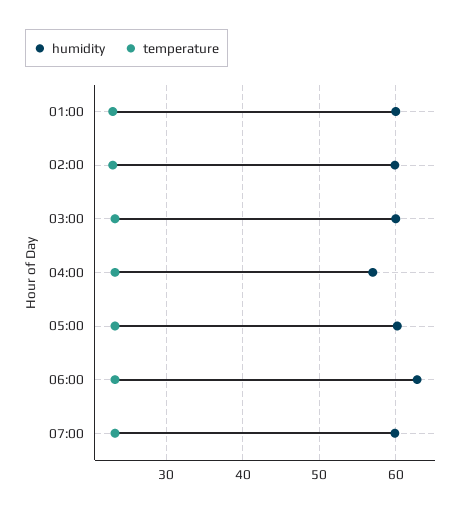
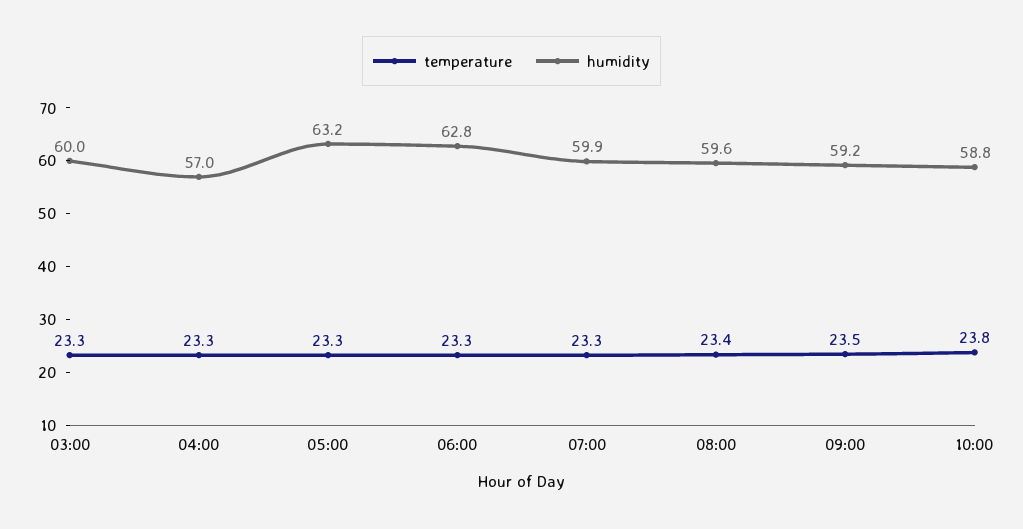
humidity, 01:00: 60 -> none
temperature, 01:00: 23 -> none
humidity, 02:00: 60 -> none
temperature, 02:00: 23 -> none
humidity, 05:00: 60 -> 63.2
temperature, 08:00: none -> 23.4
humidity, 08:00: none -> 59.6
temperature, 09:00: none -> 23.5
humidity, 09:00: none -> 59.2
temperature, 10:00: none -> 23.8
humidity, 10:00: none -> 58.8

